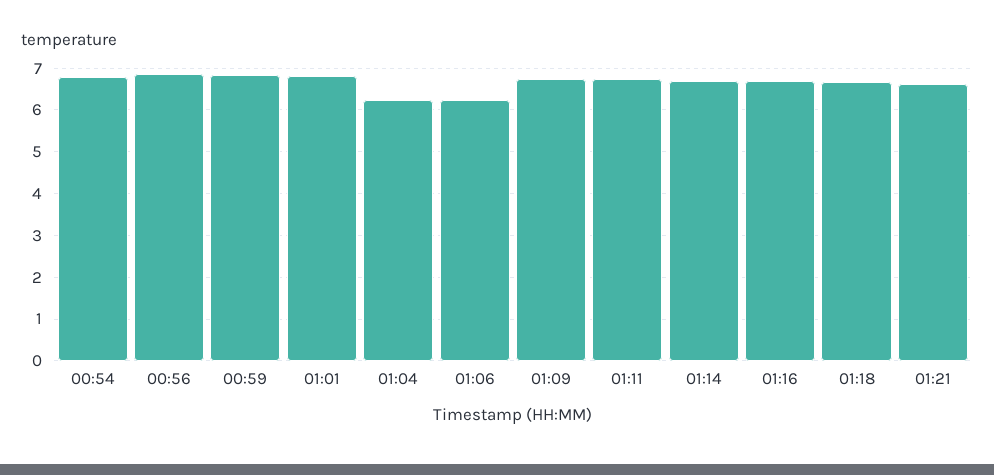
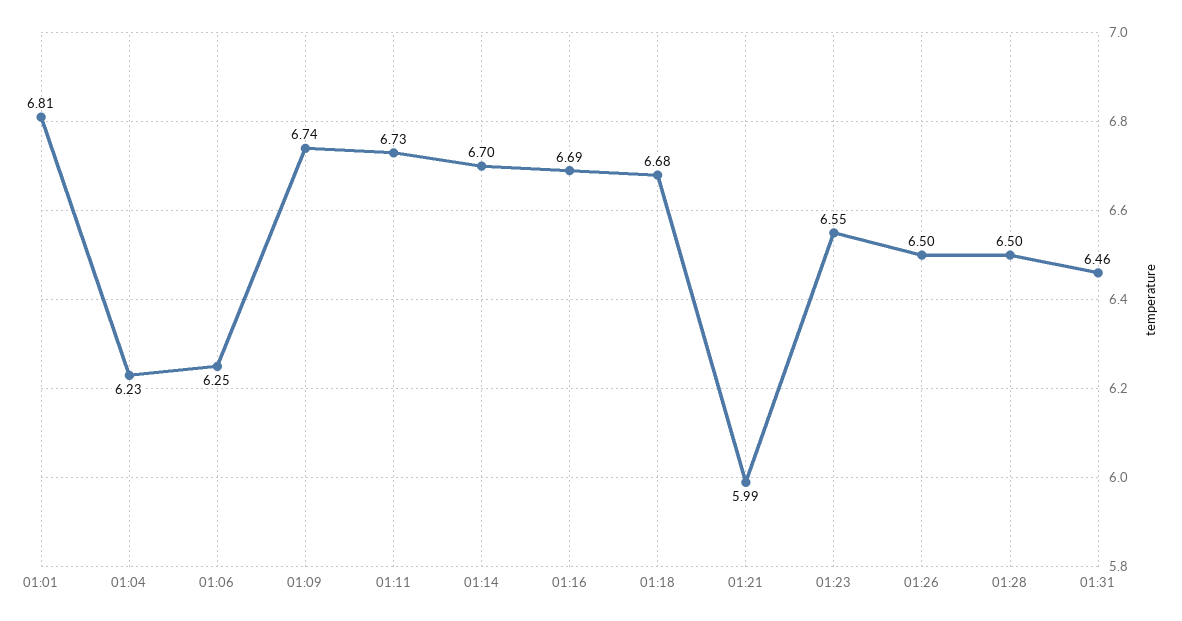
00:54: 6.8 -> none
00:56: 6.8 -> none
00:59: 6.8 -> none
01:21: 6.6 -> 5.99
01:23: none -> 6.55
01:26: none -> 6.5
01:28: none -> 6.5
01:31: none -> 6.46

